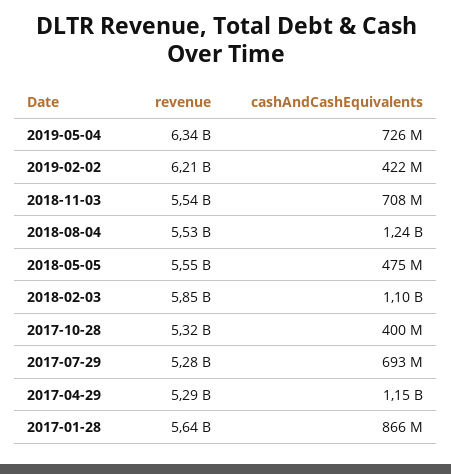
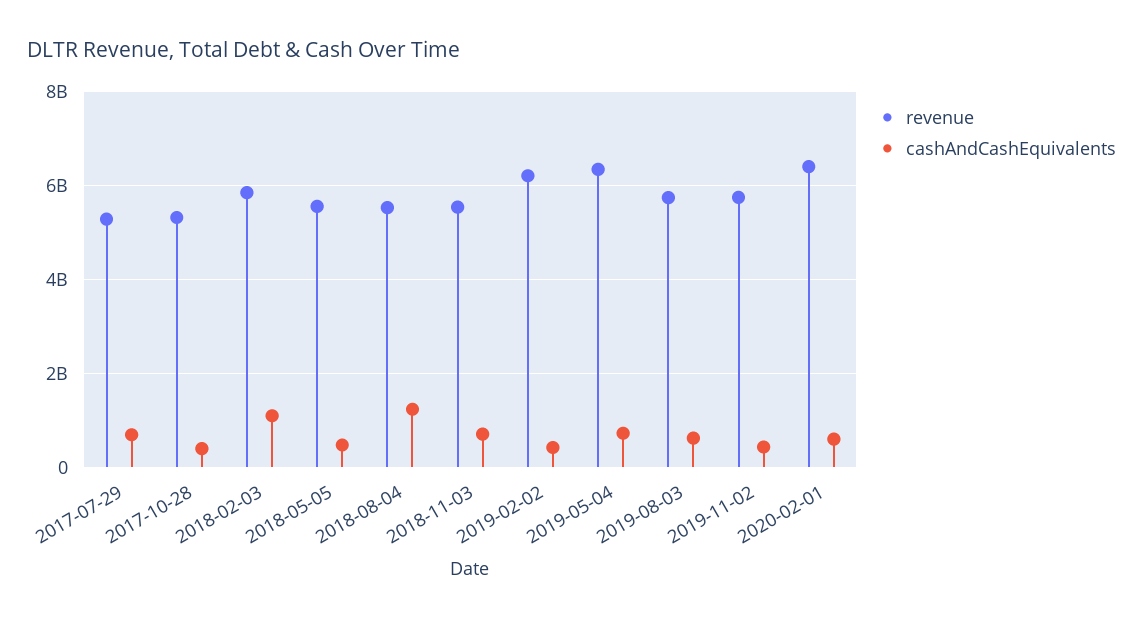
revenue, 2017-04-29: 5290000000 -> none
cashAndCashEquivalents, 2017-04-29: 1150000000 -> none
revenue, 2017-01-28: 5640000000 -> none
cashAndCashEquivalents, 2017-01-28: 866000000 -> none
revenue, 2019-08-03: none -> 5800000000
cashAndCashEquivalents, 2019-08-03: none -> 600000000
revenue, 2019-11-02: none -> 5800000000
cashAndCashEquivalents, 2019-11-02: none -> 400000000
revenue, 2020-02-01: none -> 6400000000
cashAndCashEquivalents, 2020-02-01: none -> 600000000

